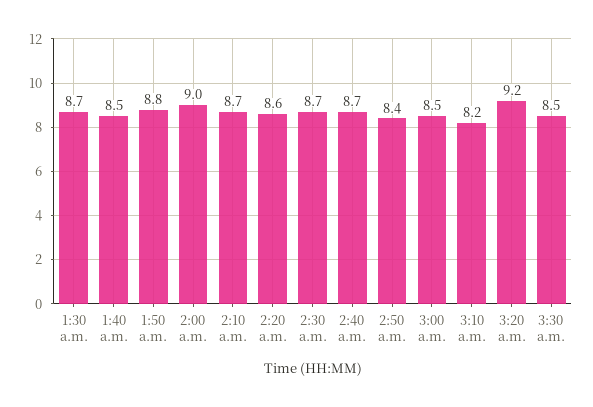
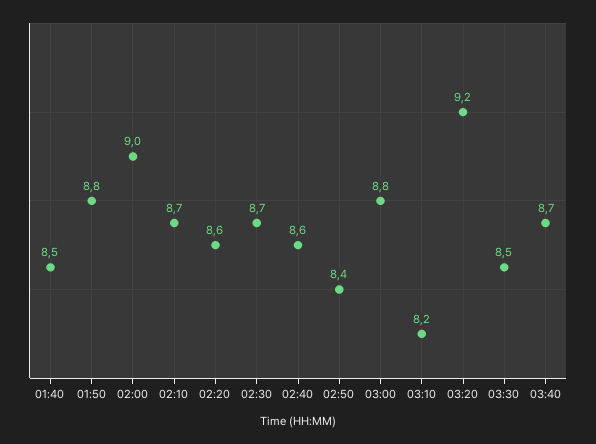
1:30 a.m.: 8.7 -> none
2:40 a.m.: 8.7 -> 8.6
3:00 a.m.: 8.5 -> 8.8
03:40: none -> 8.7

